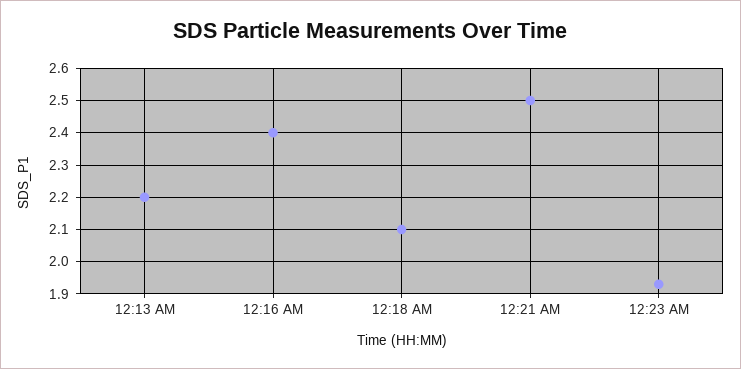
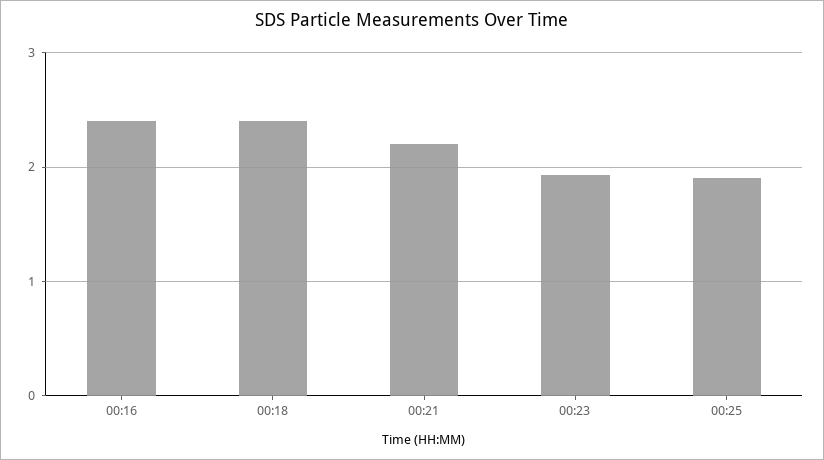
12:13 AM: 2.2 -> none
12:18 AM: 2.1 -> 2.4
12:21 AM: 2.5 -> 2.2
00:25: none -> 1.9

